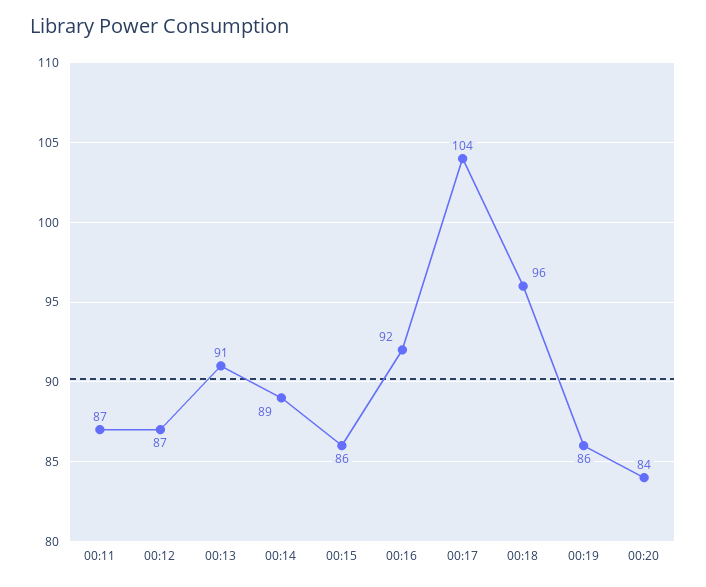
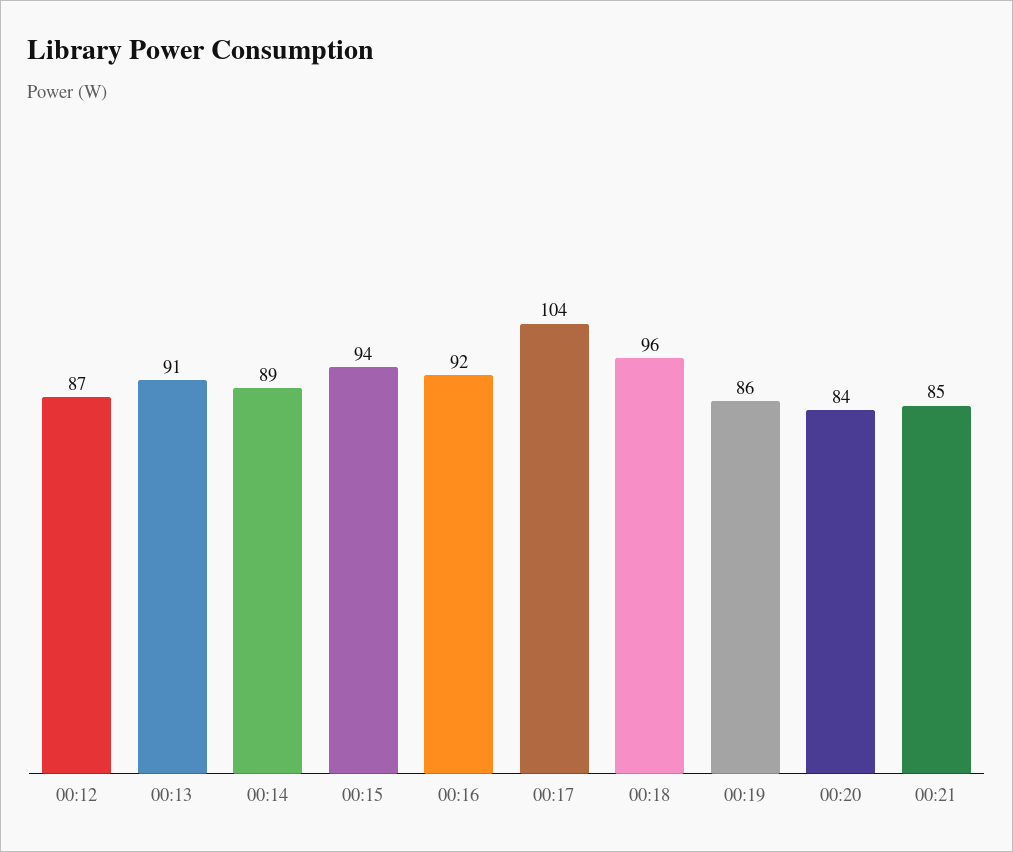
00:11: 87 -> none
00:15: 86 -> 94
00:21: none -> 85

